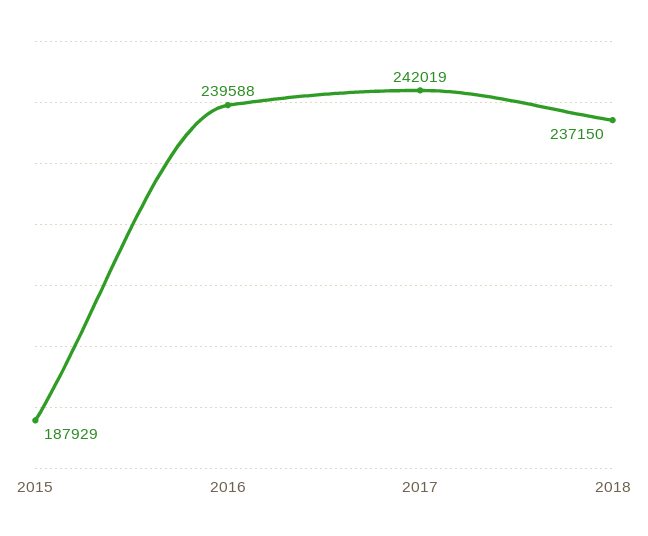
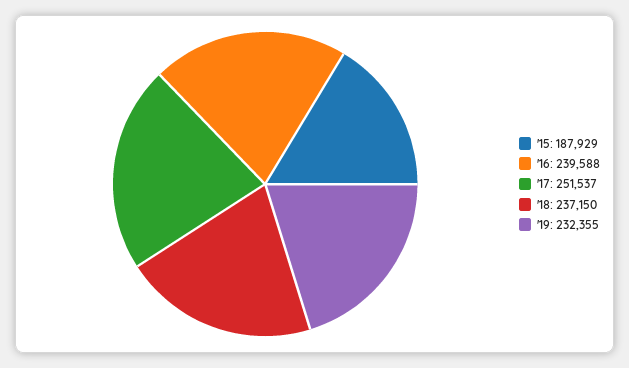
2017: 242019 -> 251537
'19: none -> 232355

